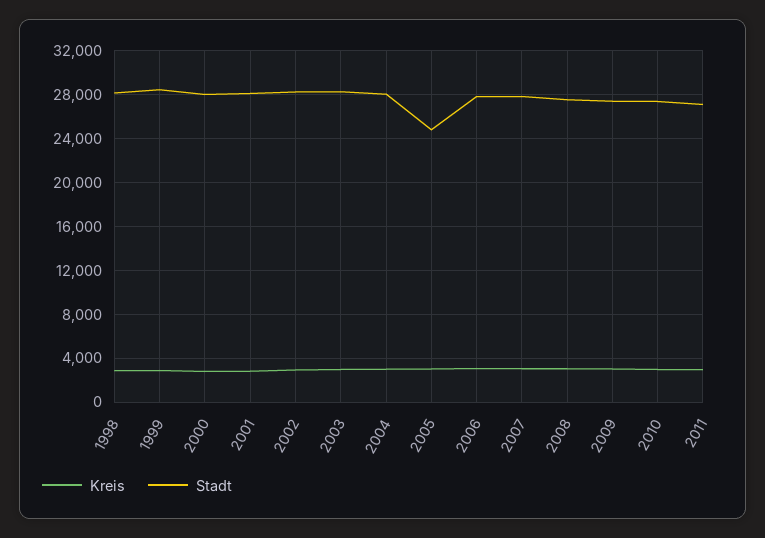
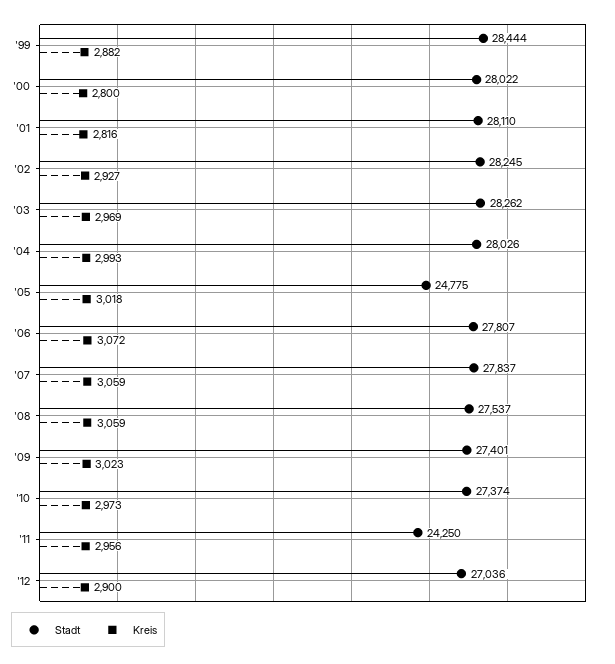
Kreis, 1998: 3000 -> none
Stadt, 1998: 28000 -> none
Stadt, 2011: 27000 -> 24250
Stadt, '12: none -> 27036
Kreis, '12: none -> 2900

